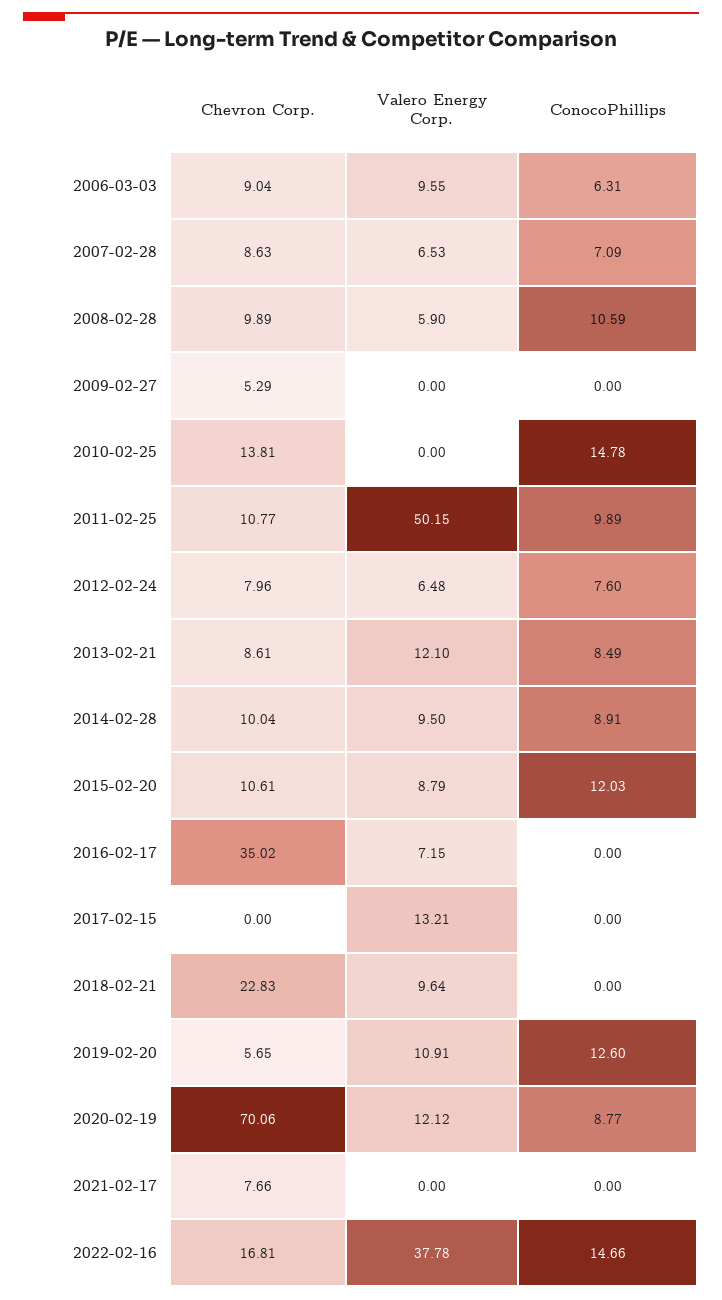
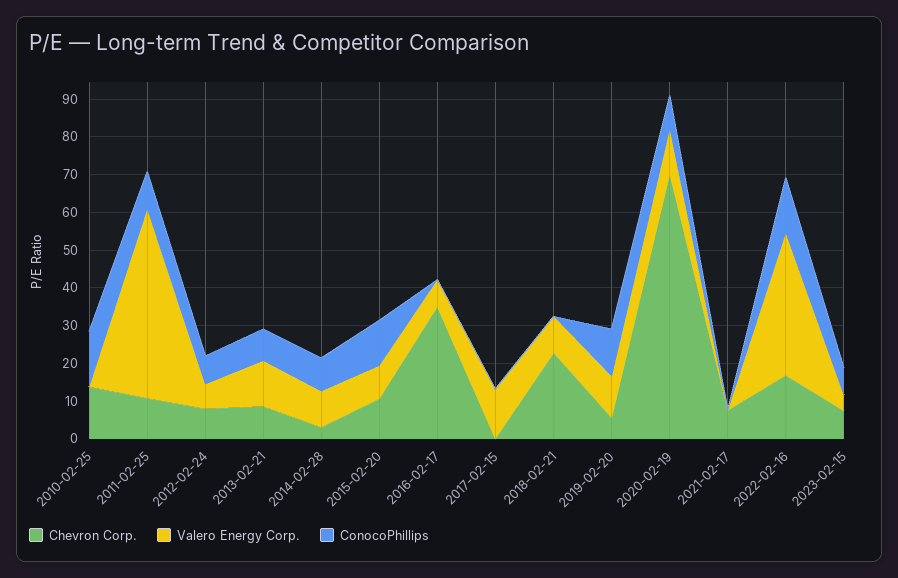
Chevron Corp., 2006-03-03: 9.04 -> none
Valero Energy Corp., 2006-03-03: 9.55 -> none
ConocoPhillips, 2006-03-03: 6.31 -> none
Chevron Corp., 2007-02-28: 8.63 -> none
Valero Energy Corp., 2007-02-28: 6.53 -> none
ConocoPhillips, 2007-02-28: 7.09 -> none
Chevron Corp., 2008-02-28: 9.89 -> none
Valero Energy Corp., 2008-02-28: 5.9 -> none
ConocoPhillips, 2008-02-28: 10.59 -> none
Chevron Corp., 2009-02-27: 5.29 -> none
Valero Energy Corp., 2009-02-27: 0 -> none
ConocoPhillips, 2009-02-27: 0 -> none
Chevron Corp., 2014-02-28: 10.04 -> 2.5
Chevron Corp., 2023-02-15: none -> 7.5
Valero Energy Corp., 2023-02-15: none -> 5
ConocoPhillips, 2023-02-15: none -> 7.5

